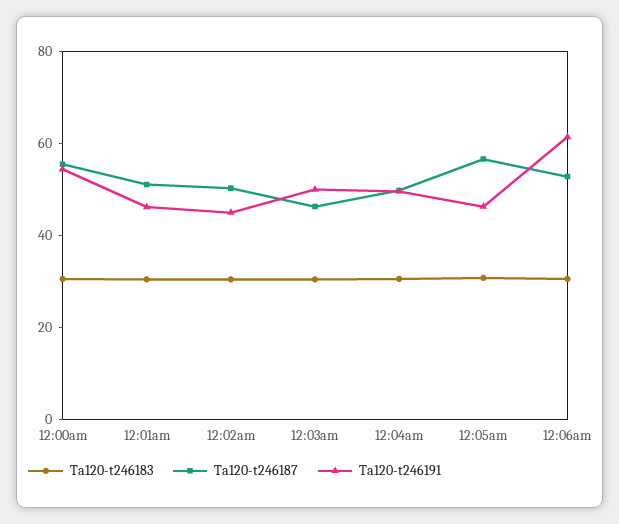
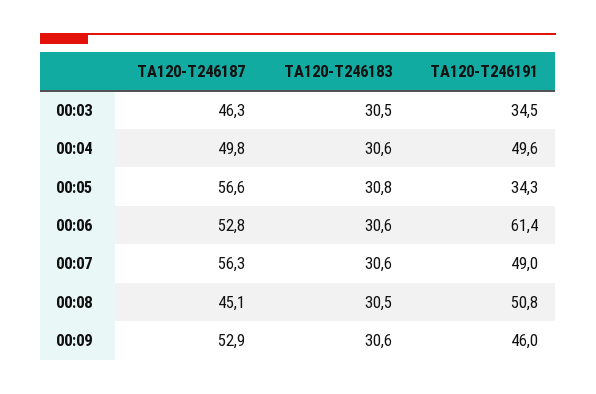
Ta120-t246183, 12:00am: 30 -> none
Ta120-t246187, 12:00am: 55 -> none
Ta120-t246191, 12:00am: 55 -> none
Ta120-t246183, 12:01am: 30 -> none
Ta120-t246187, 12:01am: 50 -> none
Ta120-t246191, 12:01am: 45 -> none
Ta120-t246183, 12:02am: 30 -> none
Ta120-t246187, 12:02am: 50 -> none
Ta120-t246191, 12:02am: 45 -> none
Ta120-t246191, 12:03am: 50 -> 34.5
Ta120-t246191, 12:05am: 45 -> 34.3
Ta120-t246187, 00:07: none -> 56.3
Ta120-t246183, 00:07: none -> 30.6
Ta120-t246191, 00:07: none -> 49
Ta120-t246187, 00:08: none -> 45.1
Ta120-t246183, 00:08: none -> 30.5
Ta120-t246191, 00:08: none -> 50.8
Ta120-t246187, 00:09: none -> 52.9
Ta120-t246183, 00:09: none -> 30.6
Ta120-t246191, 00:09: none -> 46

